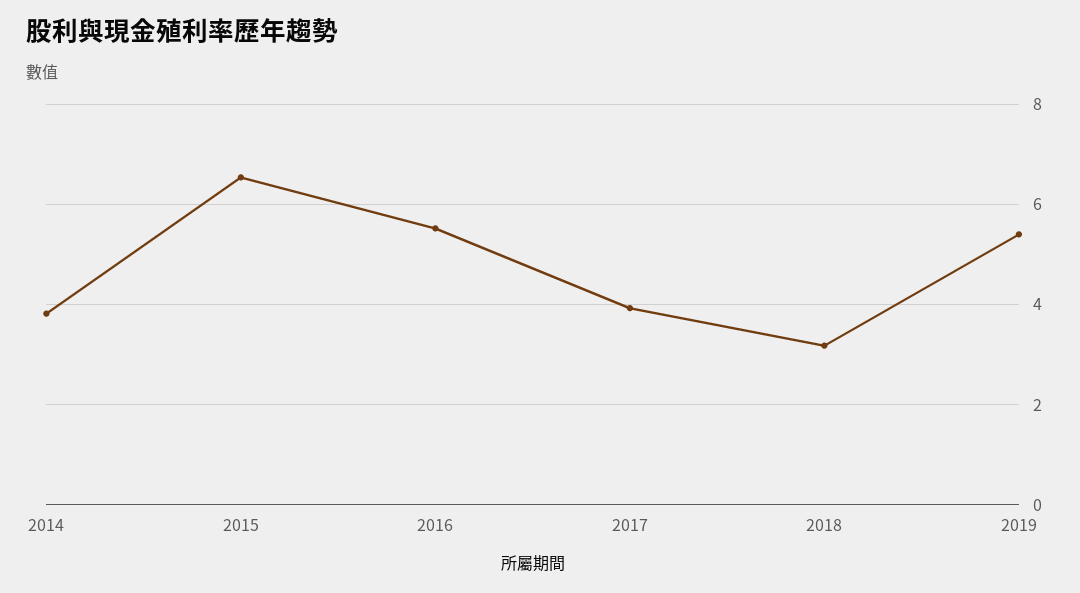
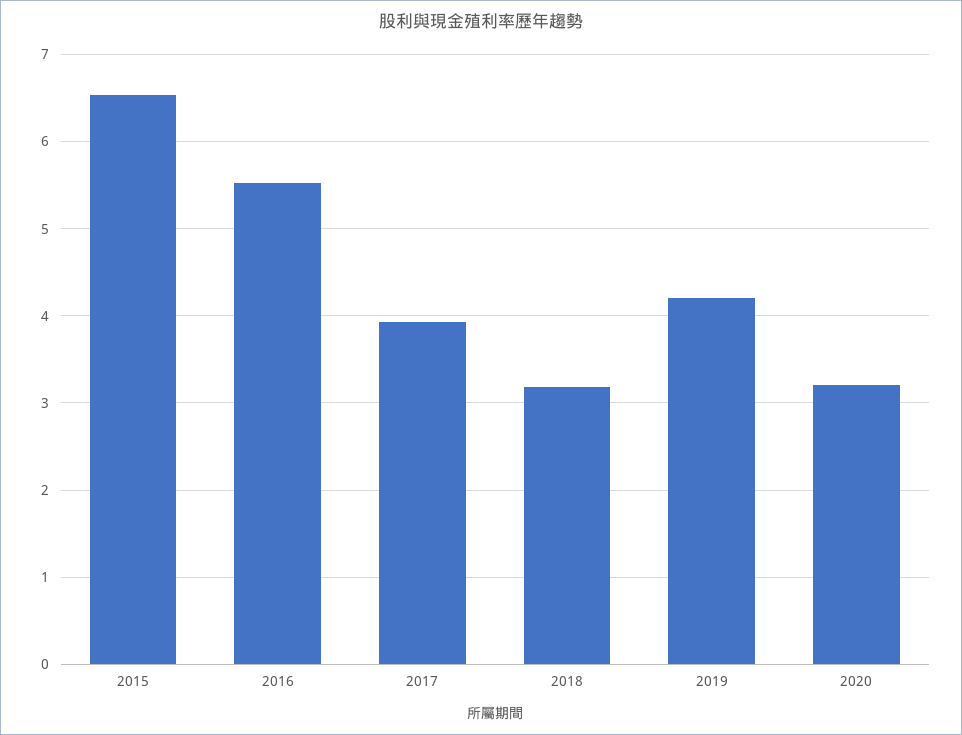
2014: 3.8 -> none
2019: 5.4 -> 4.2
2020: none -> 3.2

